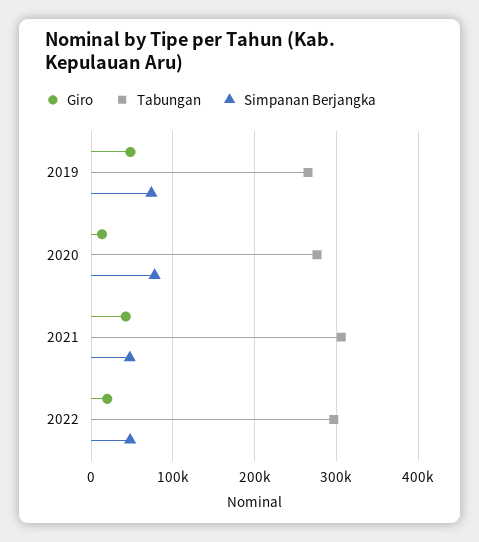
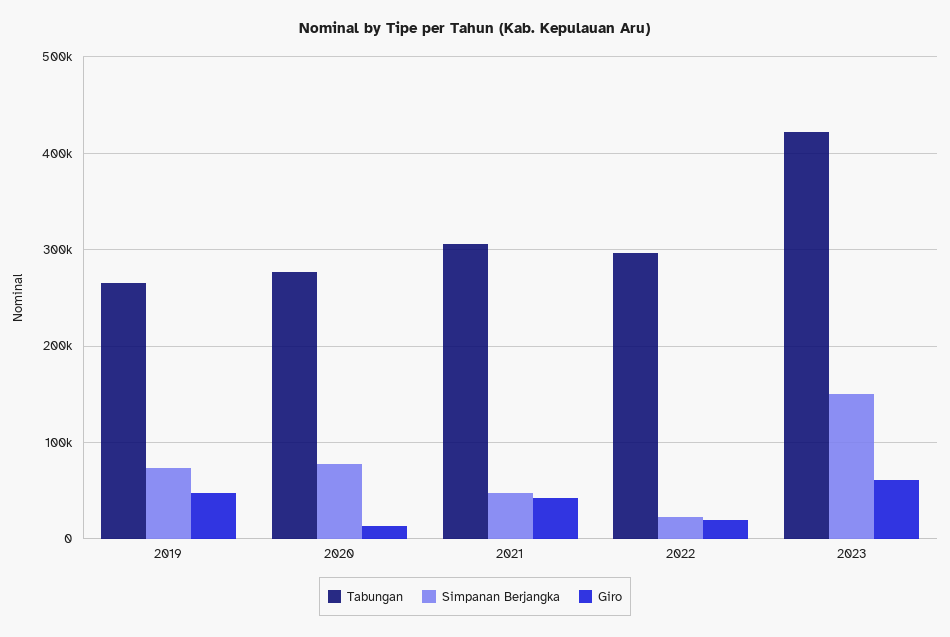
Simpanan Berjangka, 2022: 50000 -> 20000
Tabungan, 2023: none -> 420000
Simpanan Berjangka, 2023: none -> 150000
Giro, 2023: none -> 60000

